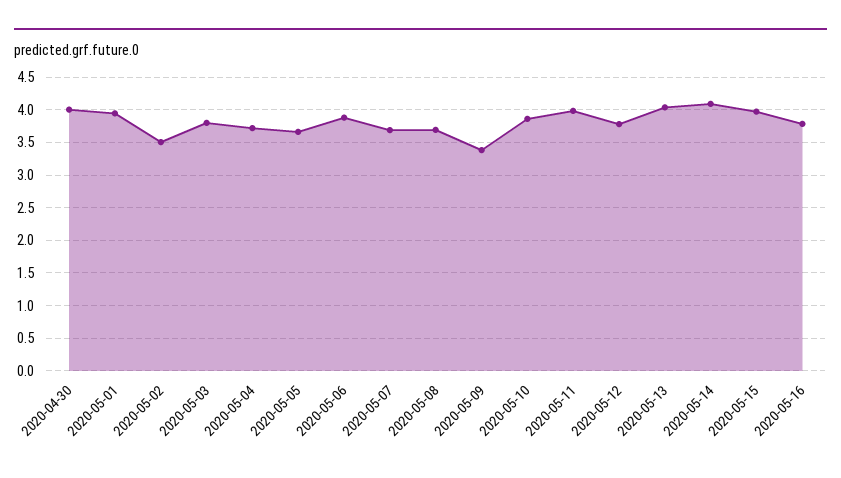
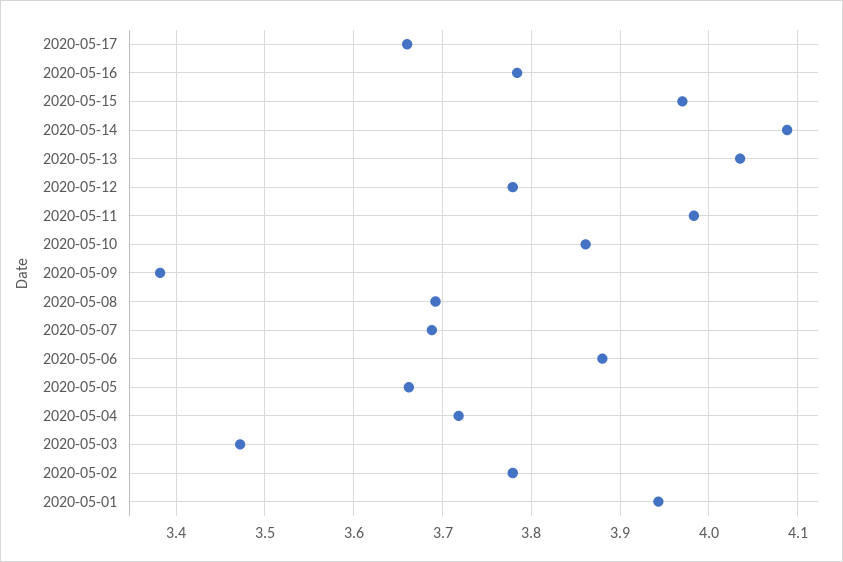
2020-04-30: 4 -> none
2020-05-02: 3.5 -> 3.78
2020-05-03: 3.8 -> 3.47
2020-05-17: none -> 3.66

